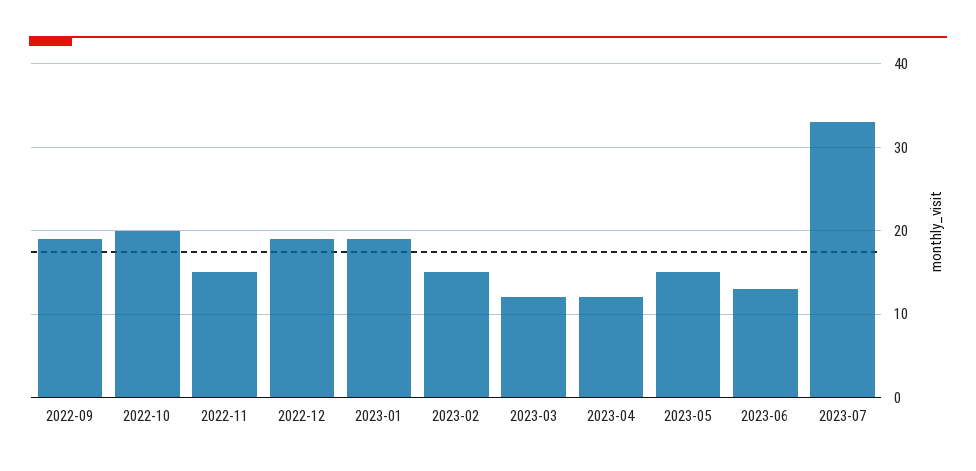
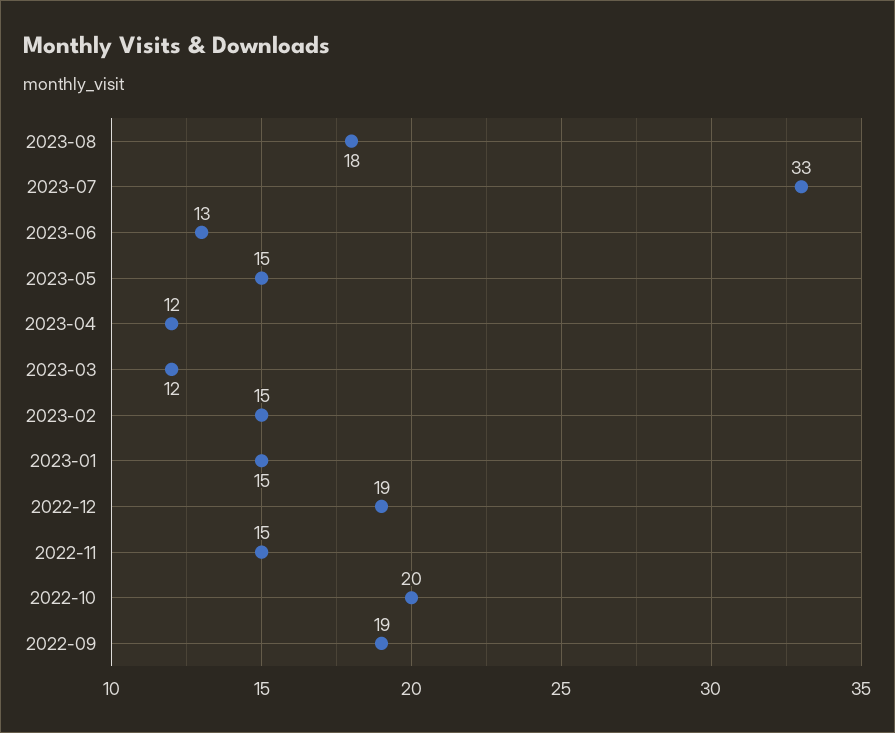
2023-01: 19 -> 15
2023-08: none -> 18

